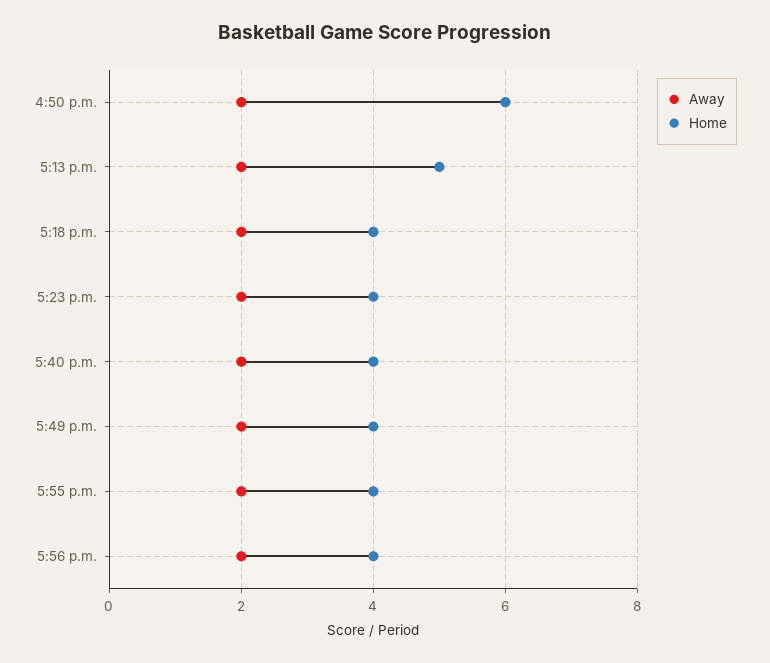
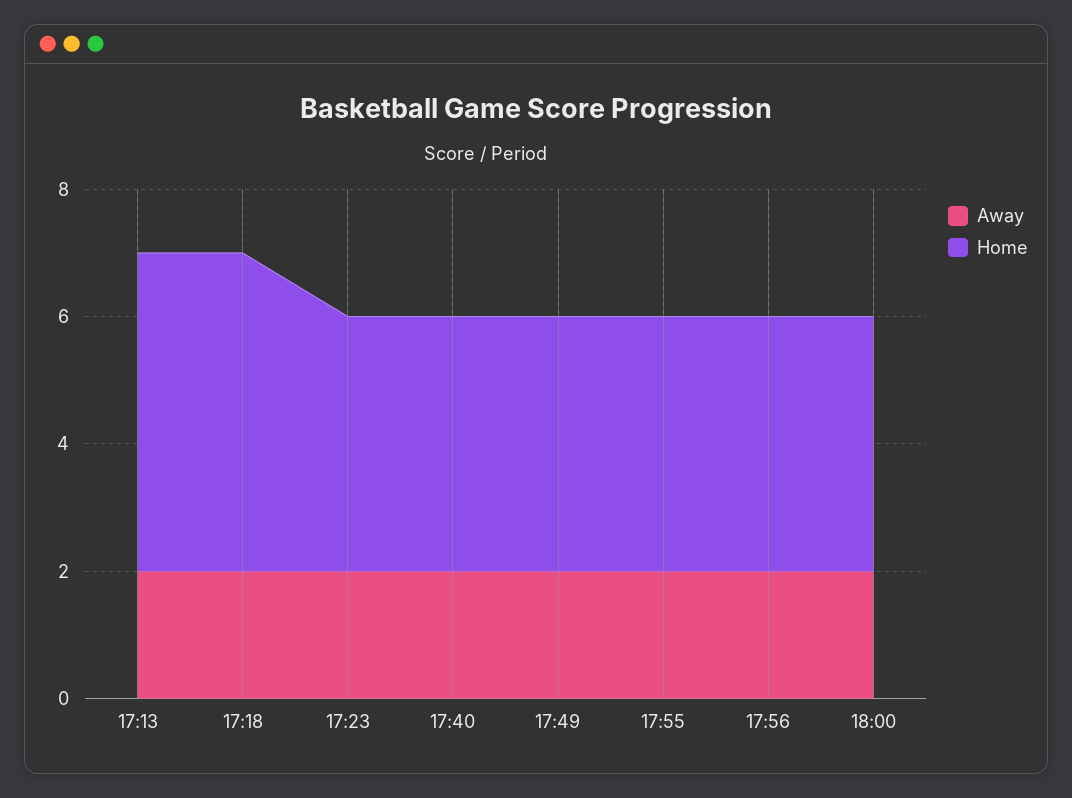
Away, 4:50 p.m.: 2 -> none
Home, 4:50 p.m.: 6 -> none
Home, 5:18 p.m.: 4 -> 5
Away, 18:00: none -> 2
Home, 18:00: none -> 4

